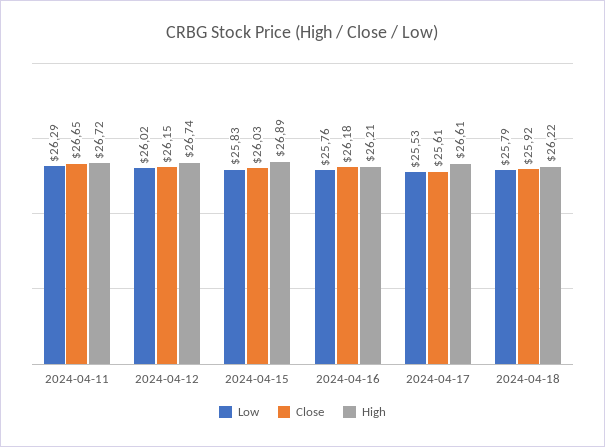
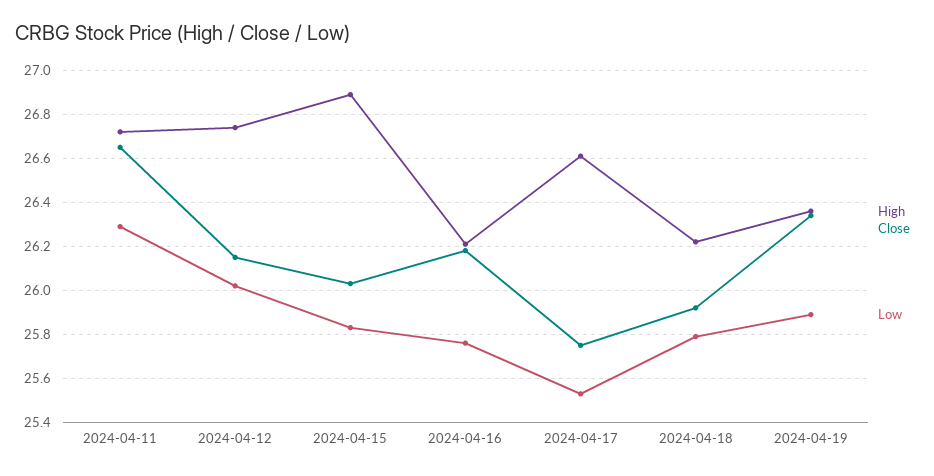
Close, 2024-04-17: 25.61 -> 25.75
High, 2024-04-19: none -> 26.35
Close, 2024-04-19: none -> 26.35
Low, 2024-04-19: none -> 25.9

